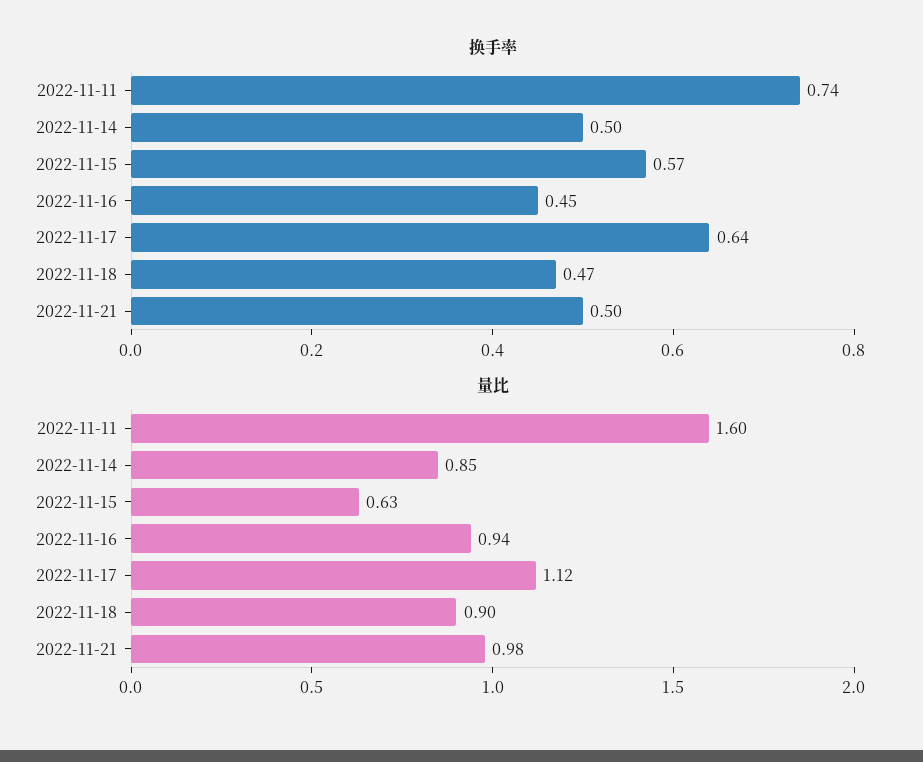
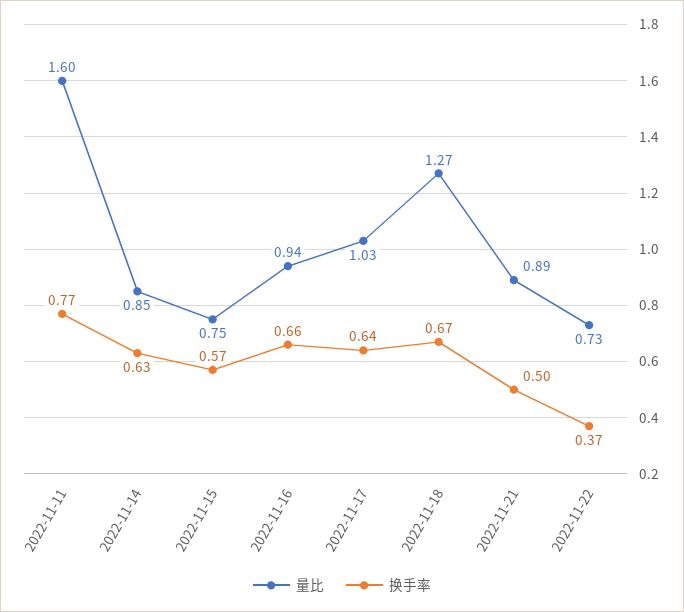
换手率, 2022-11-11: 0.74 -> 0.77
换手率, 2022-11-14: 0.5 -> 0.63
换手率, 2022-11-16: 0.45 -> 0.66
换手率, 2022-11-18: 0.47 -> 0.67
量比, 2022-11-15: 0.63 -> 0.75
量比, 2022-11-17: 1.12 -> 1.03
量比, 2022-11-18: 0.9 -> 1.27
量比, 2022-11-21: 0.98 -> 0.89
量比, 2022-11-22: none -> 0.73
换手率, 2022-11-22: none -> 0.37

